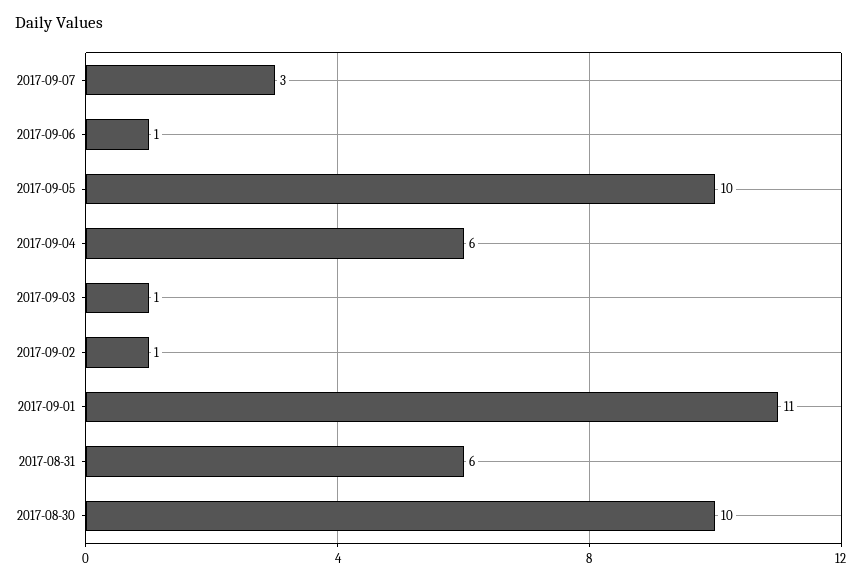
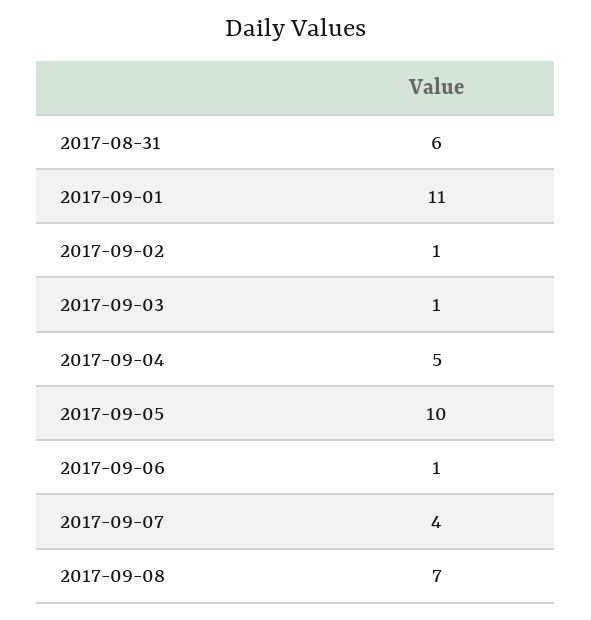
2017-09-07: 3 -> 4
2017-09-04: 6 -> 5
2017-08-30: 10 -> none
2017-09-08: none -> 7

